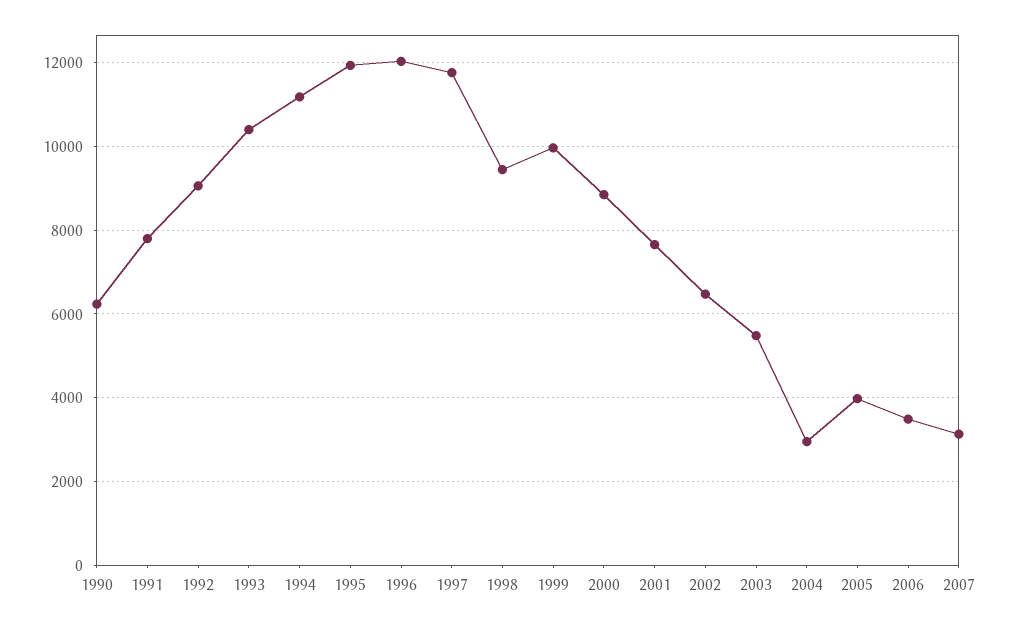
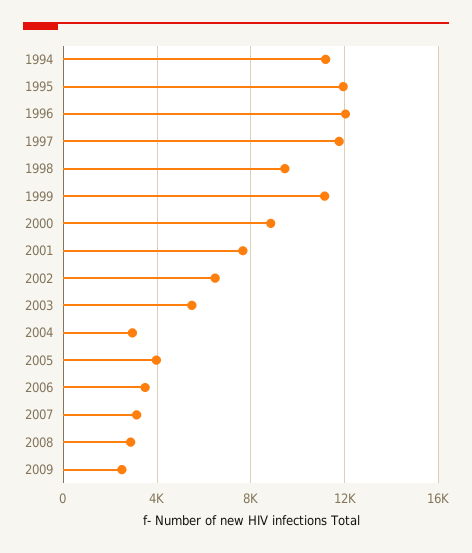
1990: 6200 -> none
1991: 7800 -> none
1992: 9000 -> none
1993: 10400 -> none
1999: 10000 -> 11000
2008: none -> 3000
2009: none -> 2500

